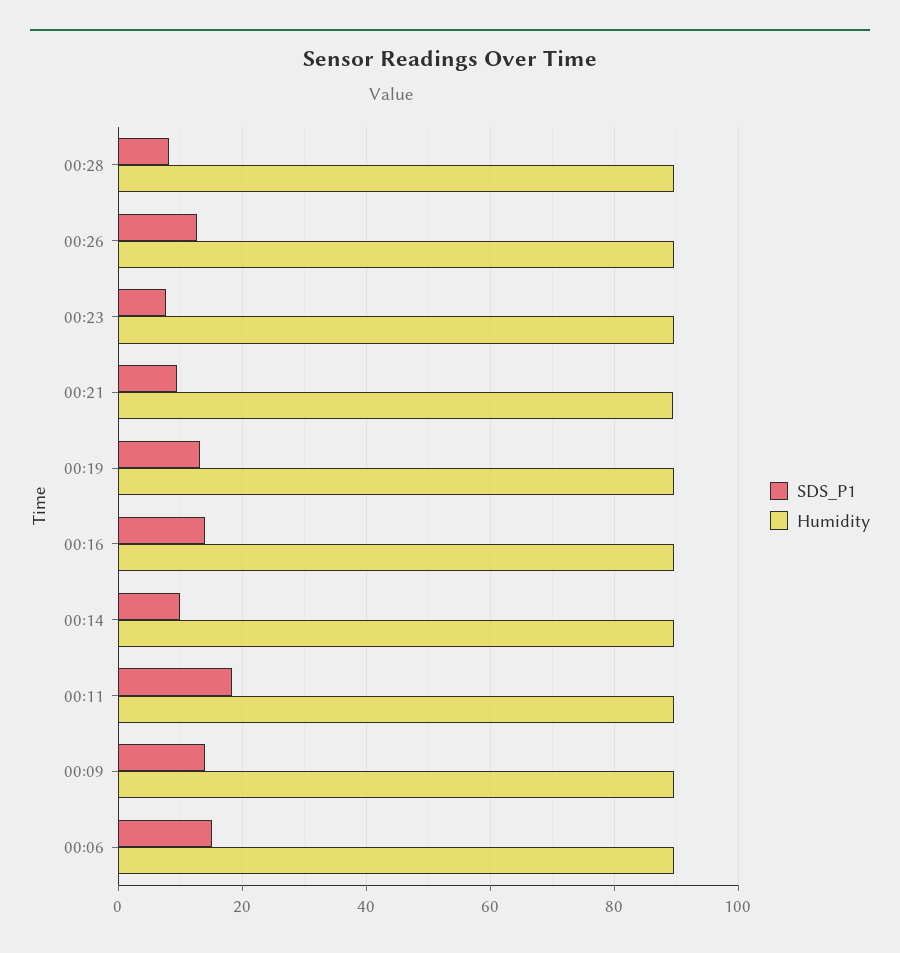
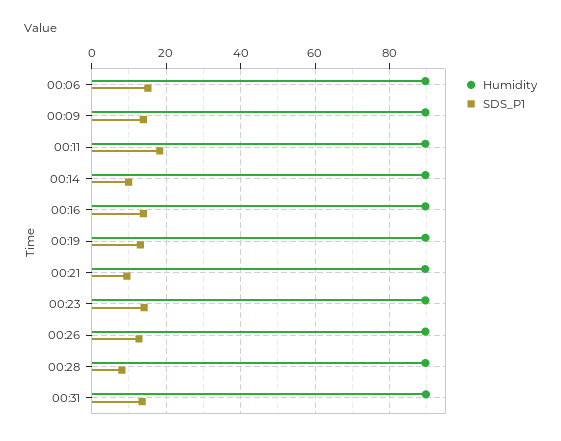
SDS_P1, 00:23: 8 -> 14
Humidity, 00:31: none -> 90
SDS_P1, 00:31: none -> 14

